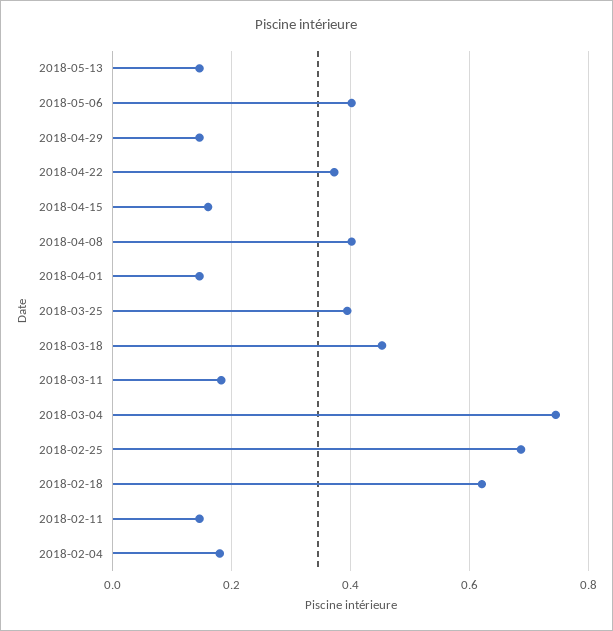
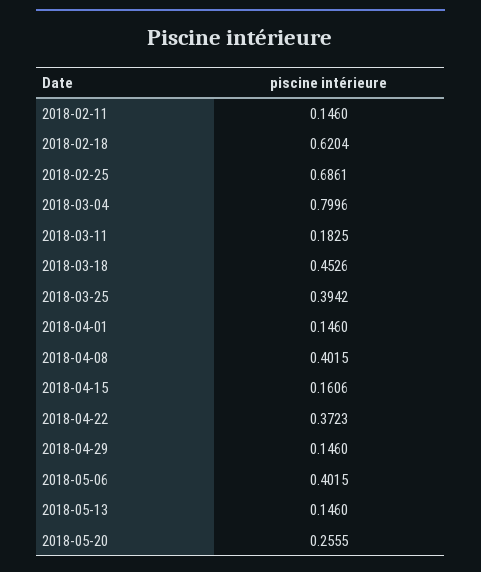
2018-03-04: 0.74 -> 0.7996
2018-02-04: 0.18 -> none
2018-05-20: none -> 0.2555

